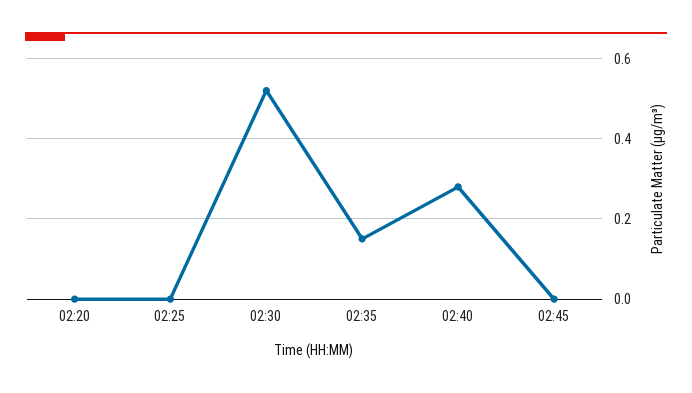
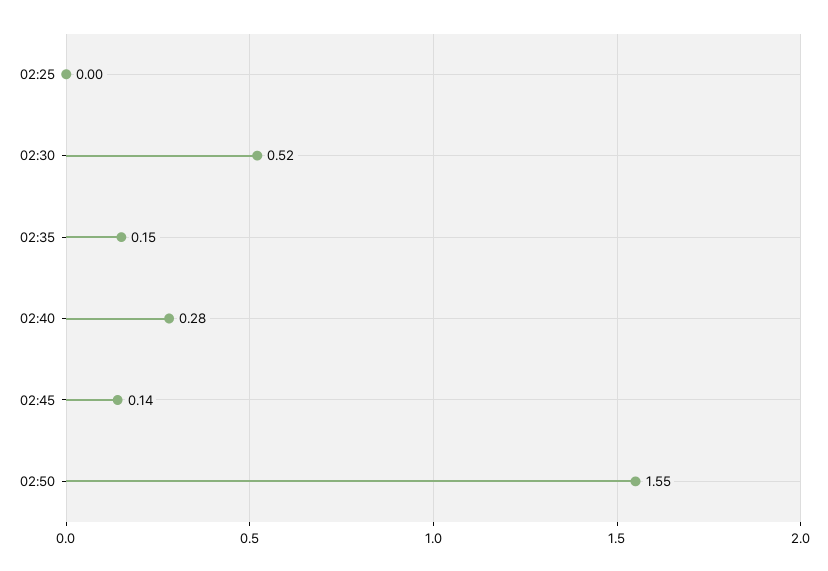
02:20: 0 -> none
02:45: 0 -> 0.14
02:50: none -> 1.55

